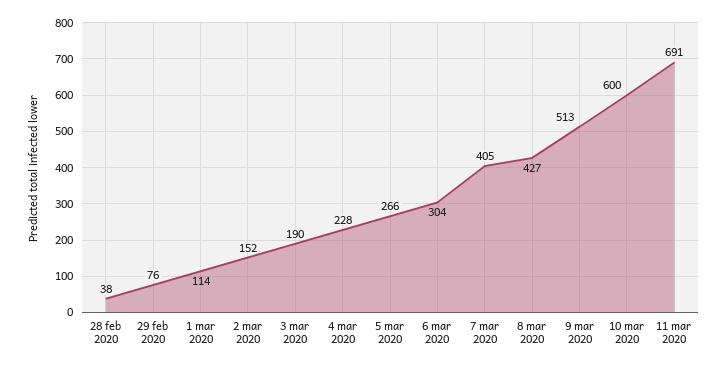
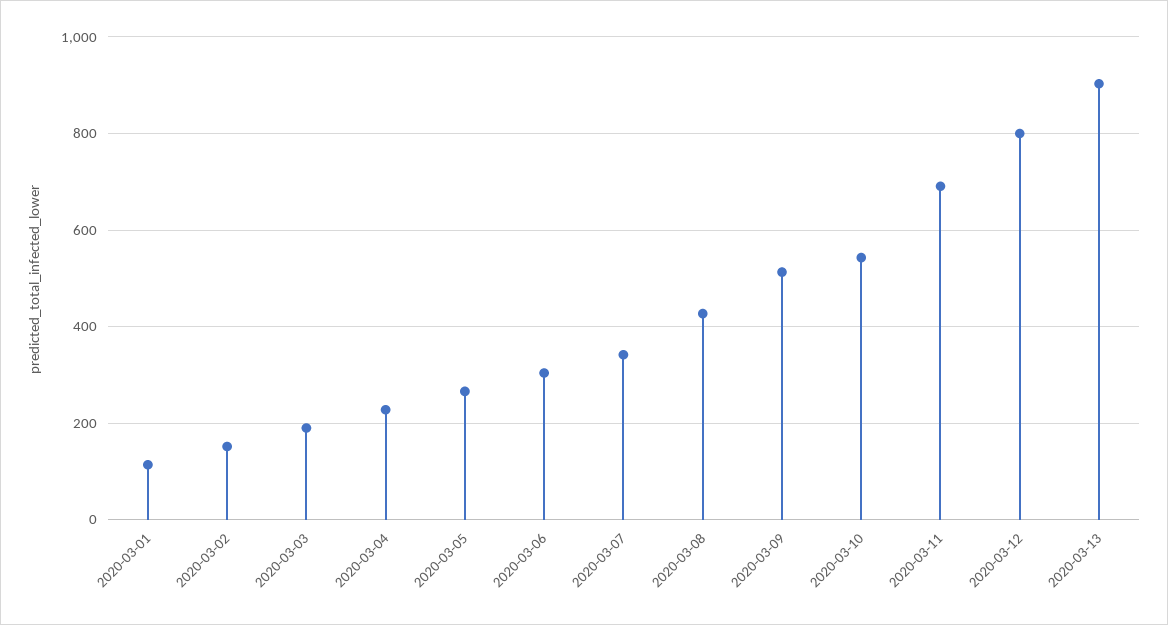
28 feb 2020: 38 -> none
29 feb 2020: 76 -> none
7 mar 2020: 405 -> 340
10 mar 2020: 600 -> 540
2020-03-12: none -> 800
2020-03-13: none -> 900

